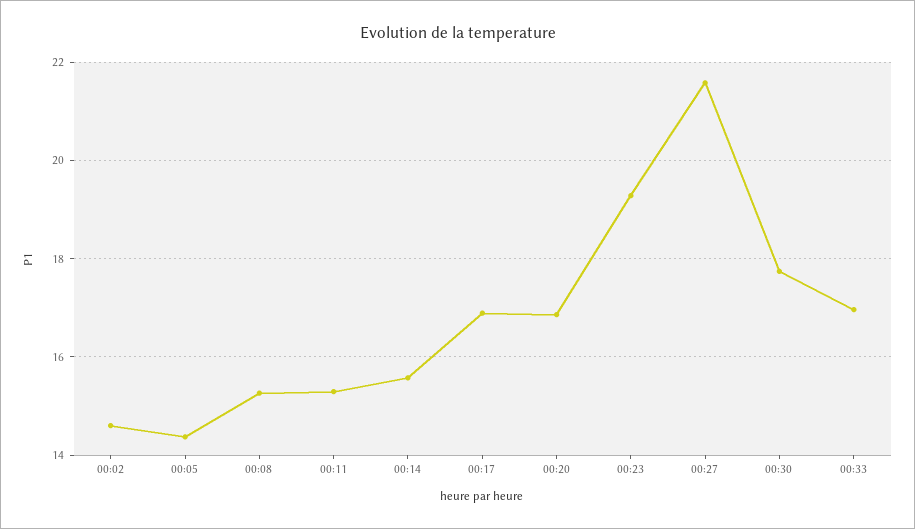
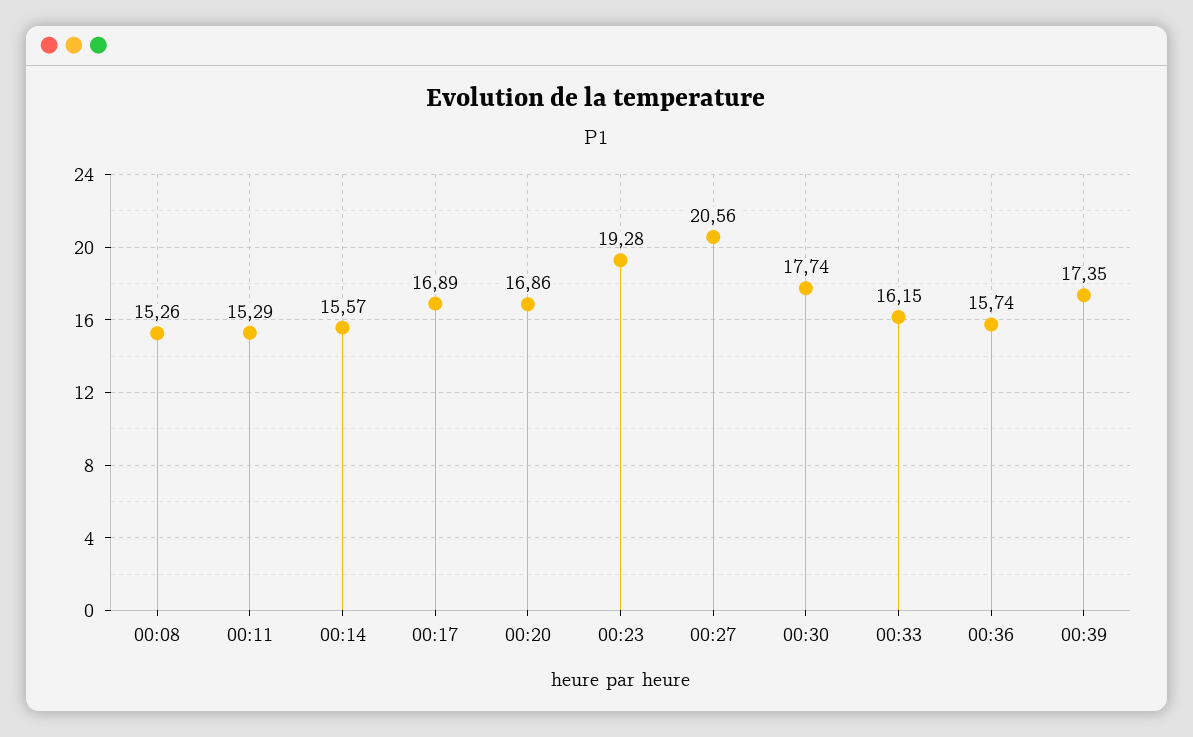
00:02: 14.6 -> none
00:05: 14.4 -> none
00:27: 21.6 -> 20.56
00:33: 17 -> 16.15
00:36: none -> 15.74
00:39: none -> 17.35

